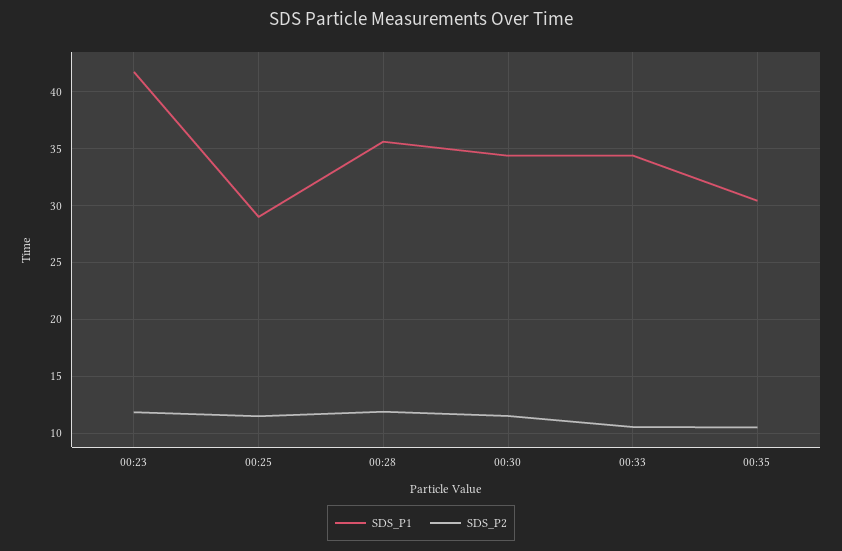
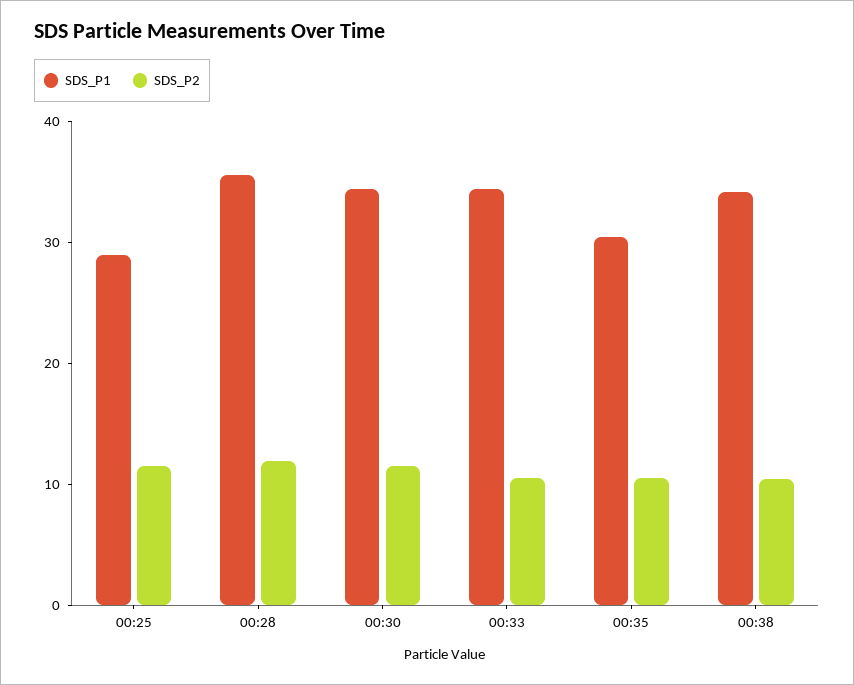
SDS_P1, 00:23: 42 -> none
SDS_P2, 00:23: 12 -> none
SDS_P1, 00:38: none -> 34
SDS_P2, 00:38: none -> 10

